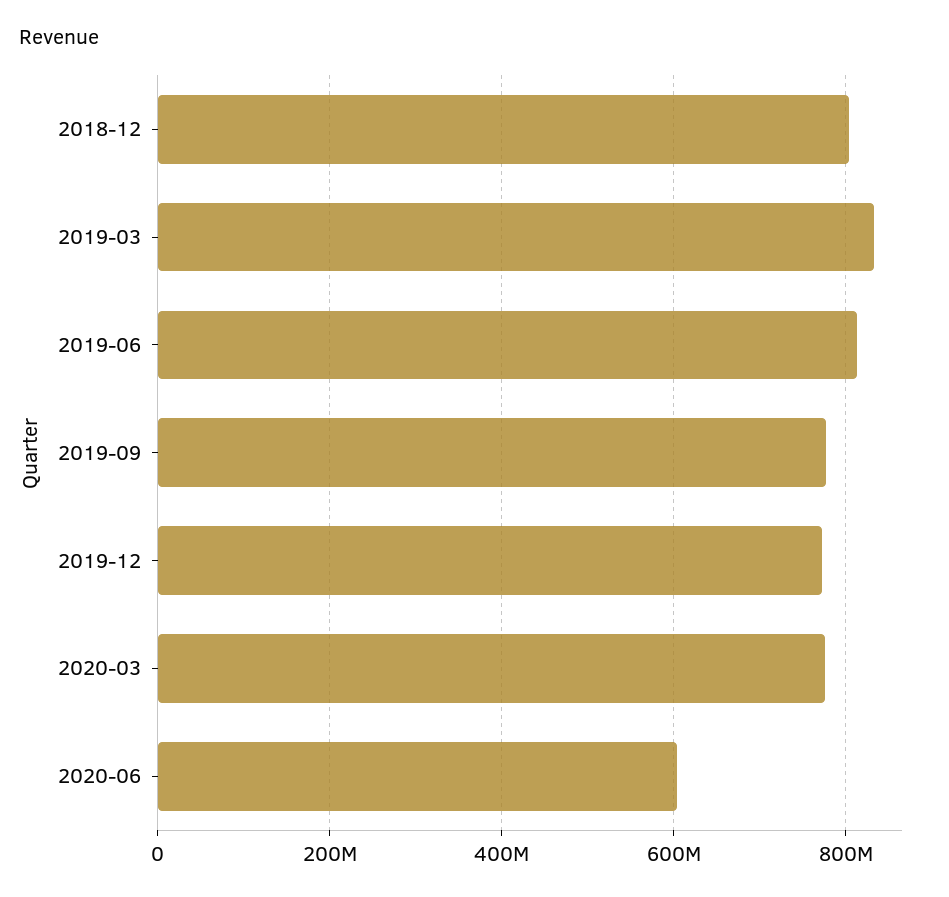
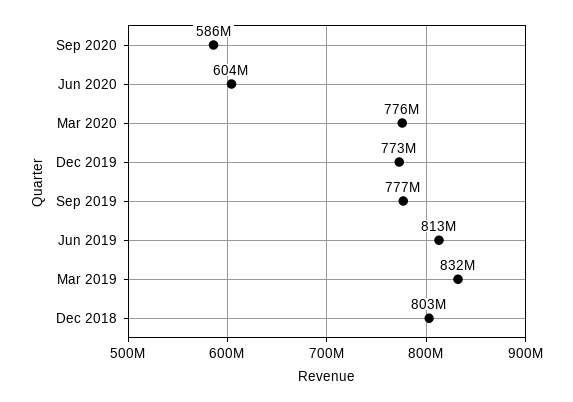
Sep 2020: none -> 586000000

